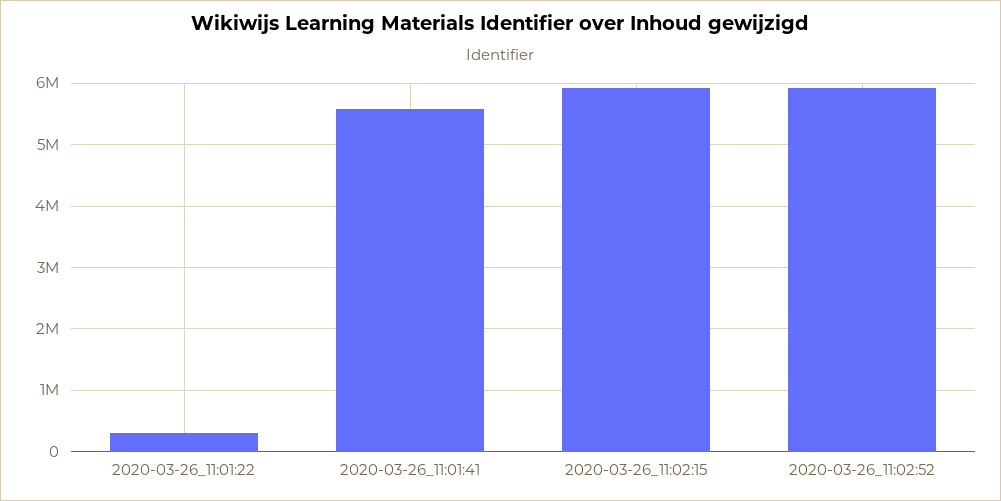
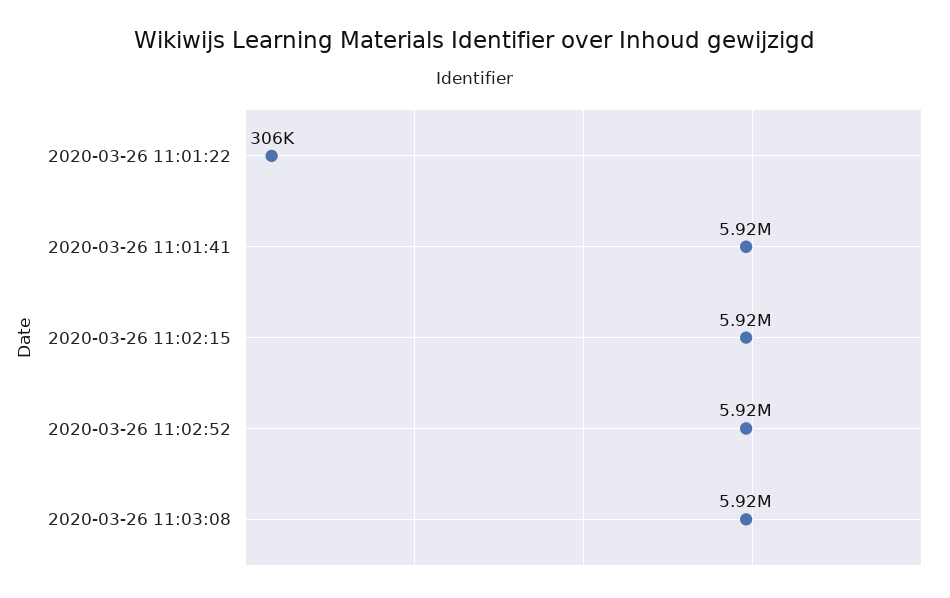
2020-03-26_11:01:41: 5600000 -> 5920000
2020-03-26 11:03:08: none -> 5920000

